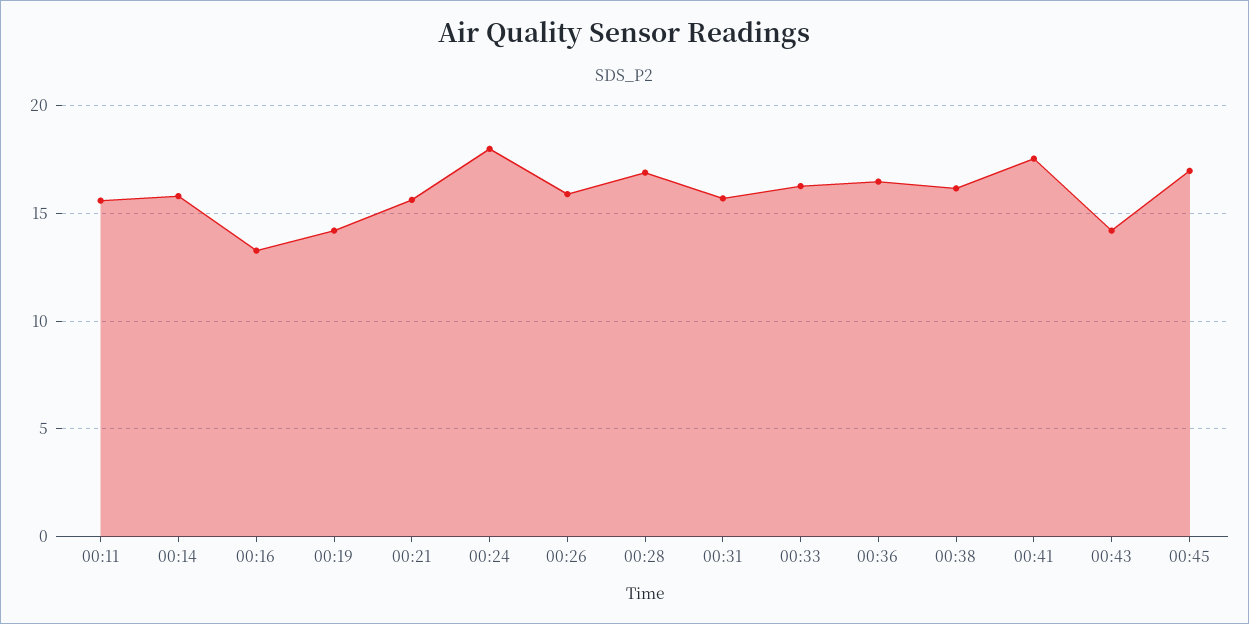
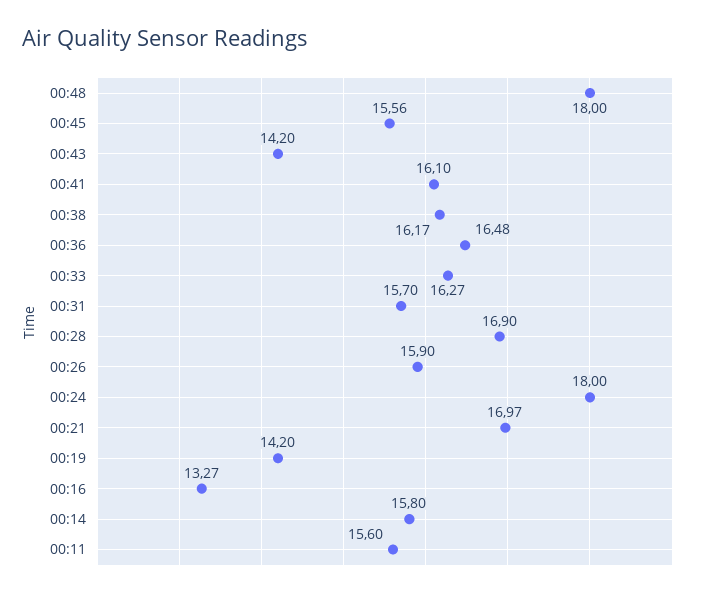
00:21: 15.5 -> 16.97
00:41: 17.5 -> 16.1
00:45: 17 -> 15.56
00:48: none -> 18

